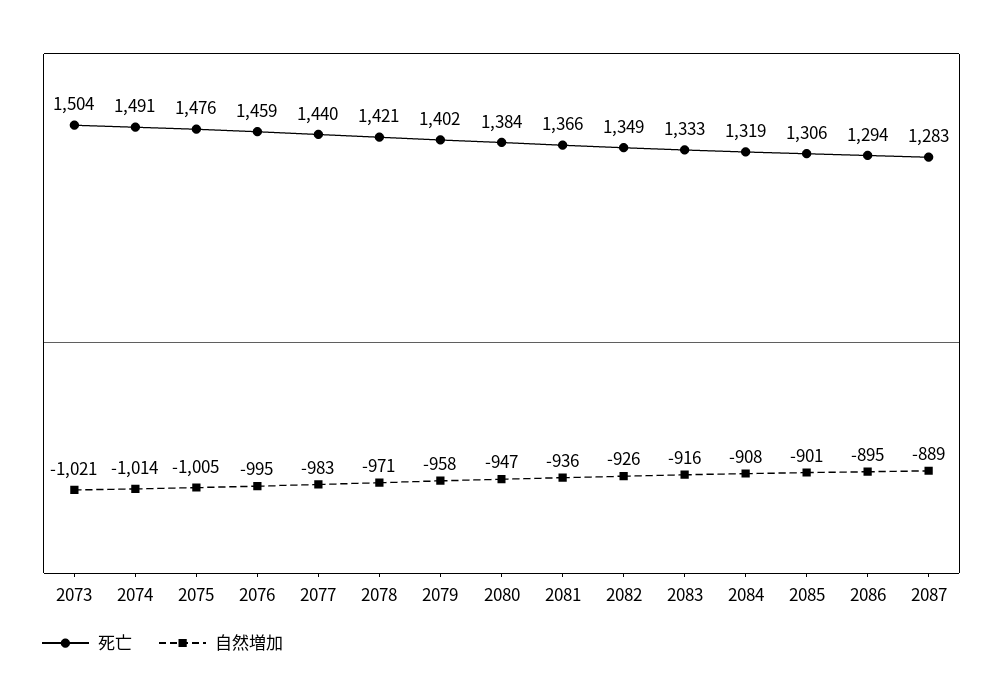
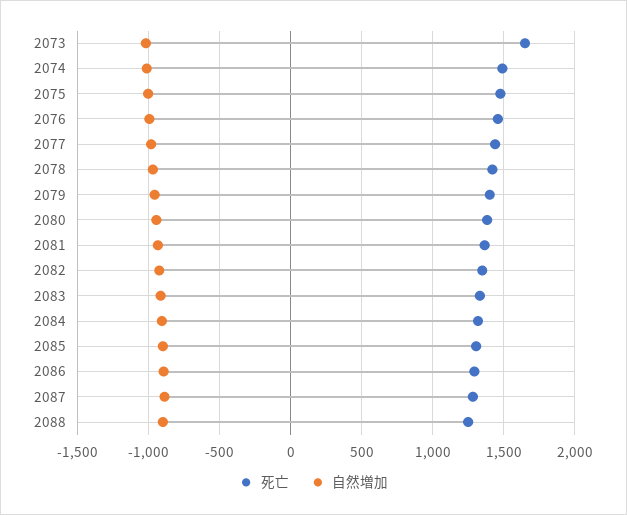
死亡, 2073: 1504 -> 1650
死亡, 2088: none -> 1250
自然増加, 2088: none -> -900

